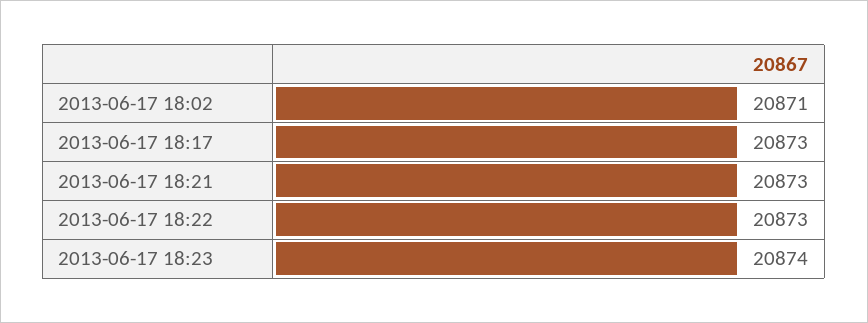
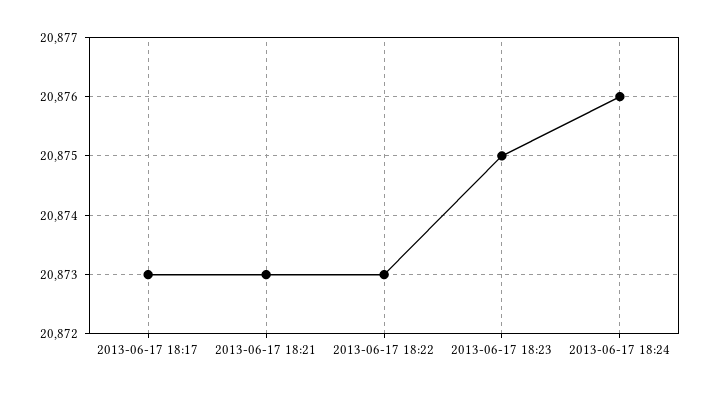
2013-06-17 18:02: 20871 -> none
2013-06-17 18:23: 20874 -> 20875
2013-06-17 18:24: none -> 20876

